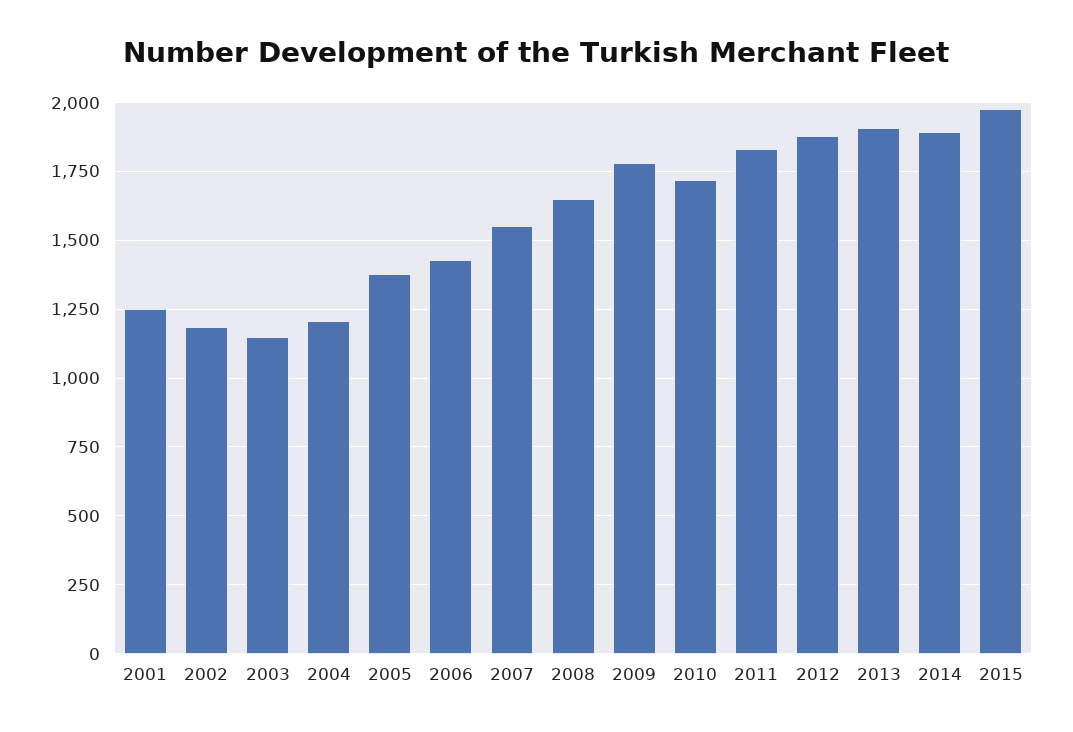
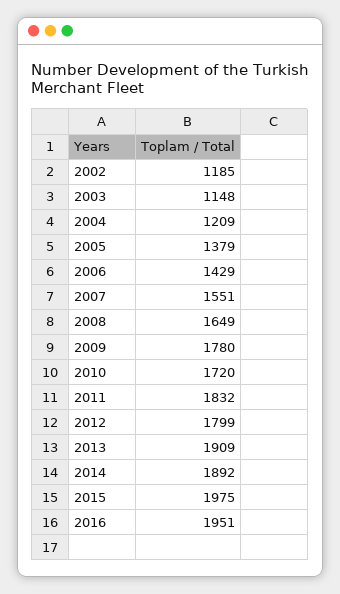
2001: 1250 -> none
2012: 1875 -> 1799
2016: none -> 1951

